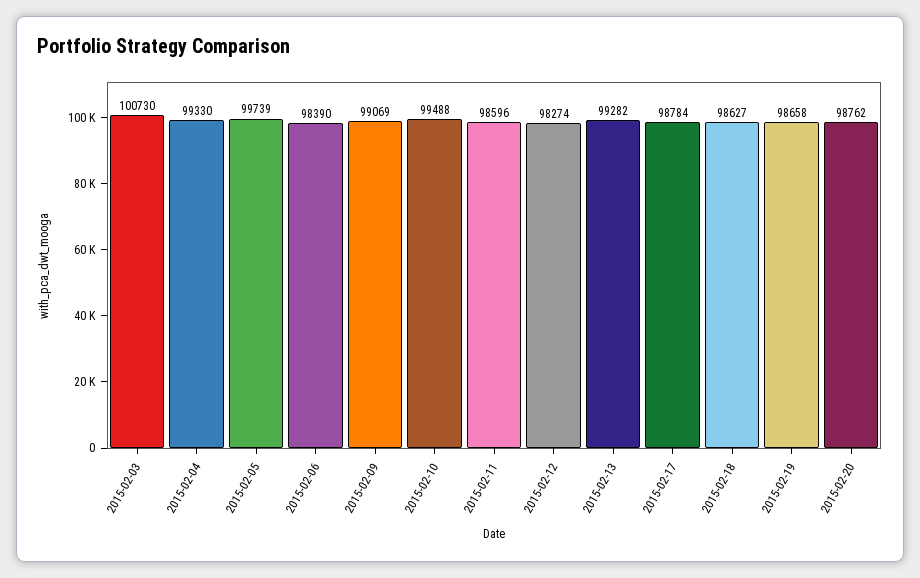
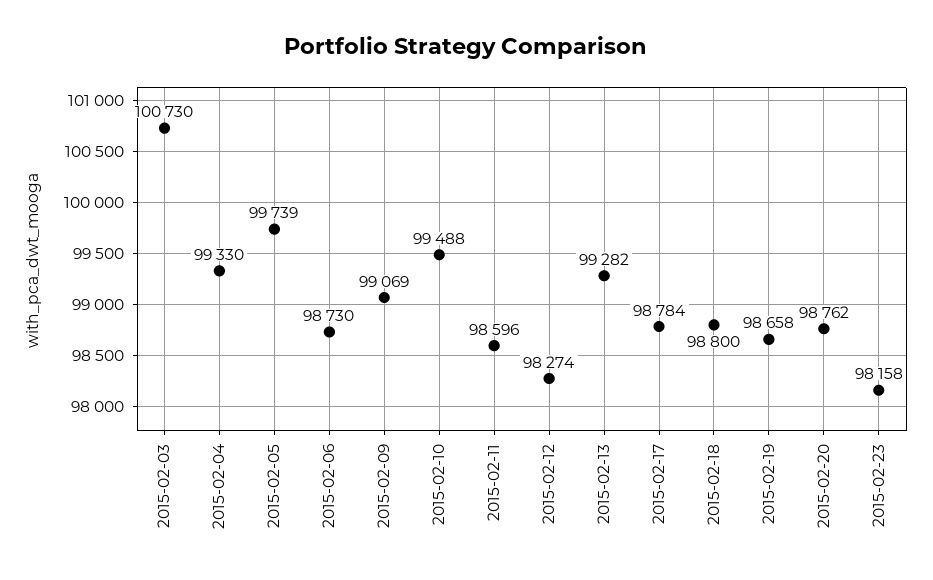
2015-02-06: 98390 -> 98730
2015-02-18: 98627 -> 98800
2015-02-23: none -> 98158

